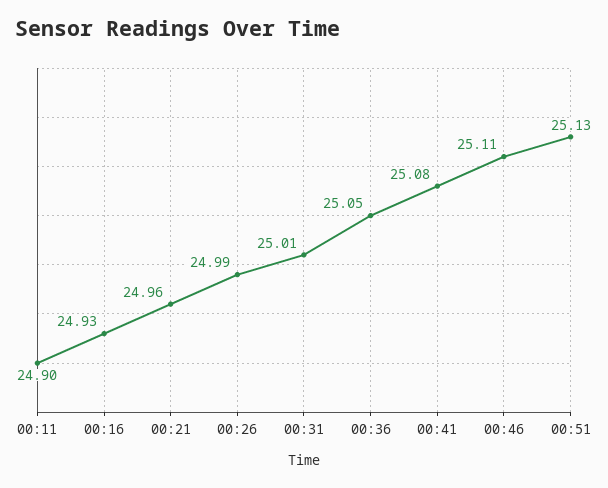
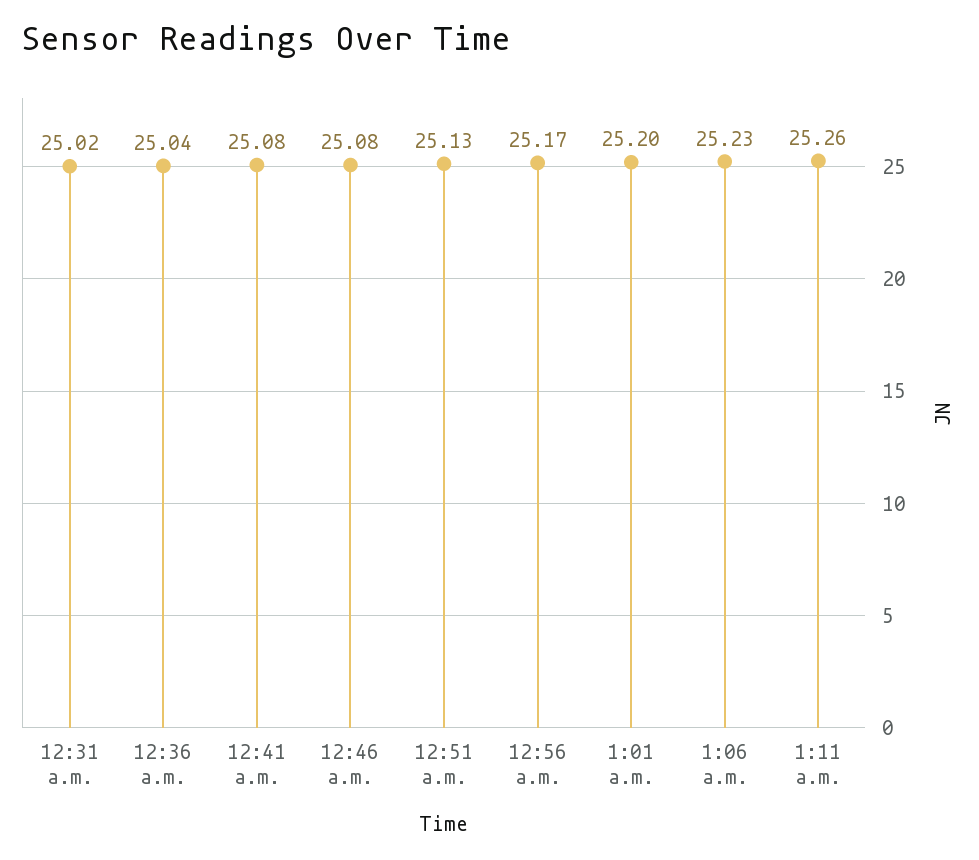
00:11: 24.9 -> none
00:16: 24.93 -> none
00:21: 24.96 -> none
00:26: 24.99 -> none
00:31: 25.01 -> 25.02
00:36: 25.05 -> 25.04
00:46: 25.11 -> 25.08
12:56 a.m.: none -> 25.17
1:01 a.m.: none -> 25.2
1:06 a.m.: none -> 25.23
1:11 a.m.: none -> 25.26

